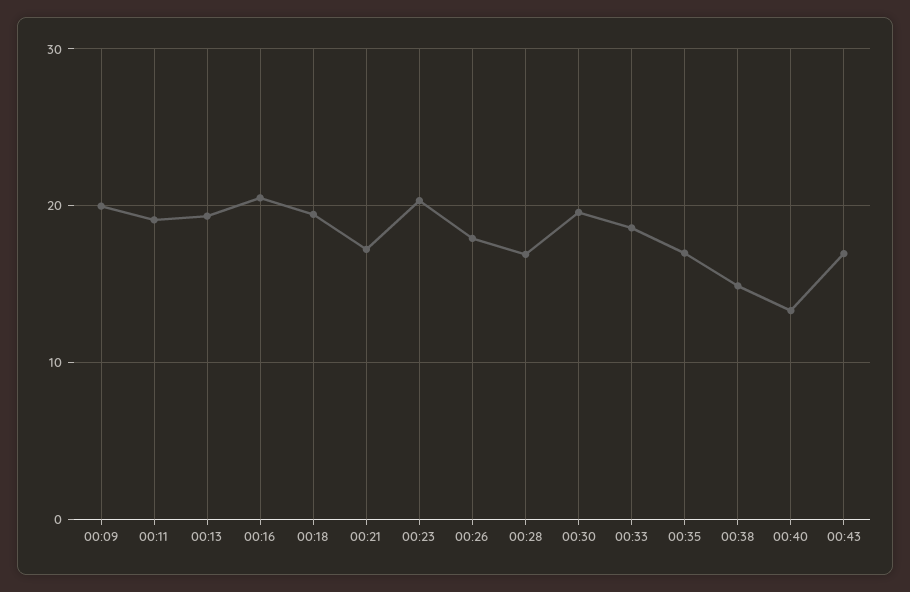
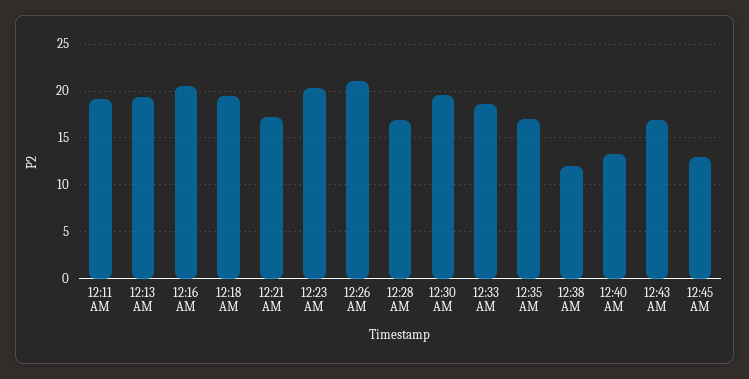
00:09: 20 -> none
00:26: 18 -> 21
00:38: 15 -> 12
12:45 AM: none -> 13

